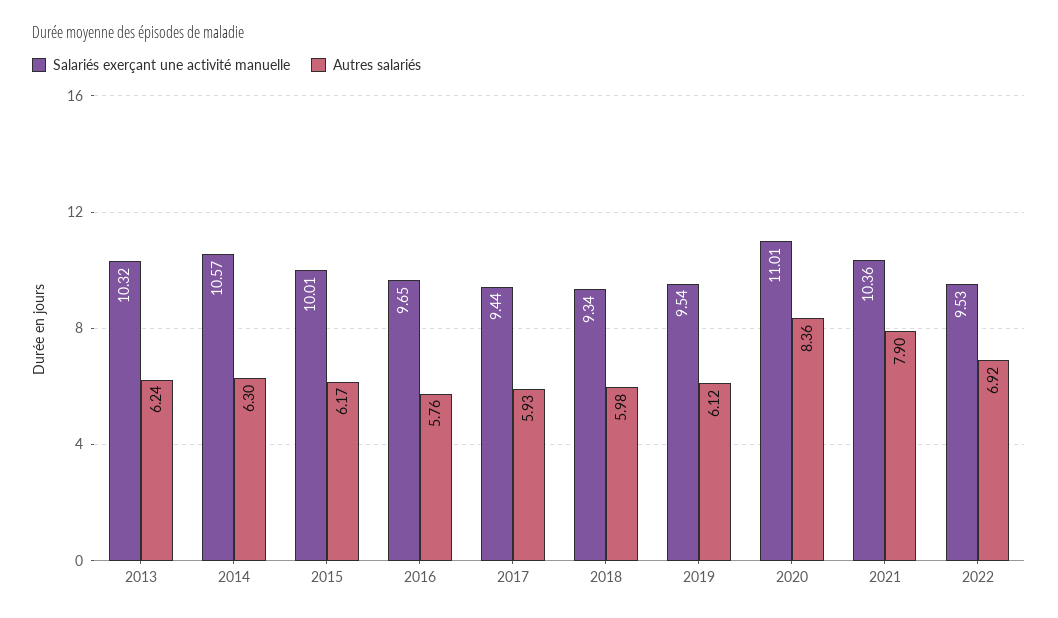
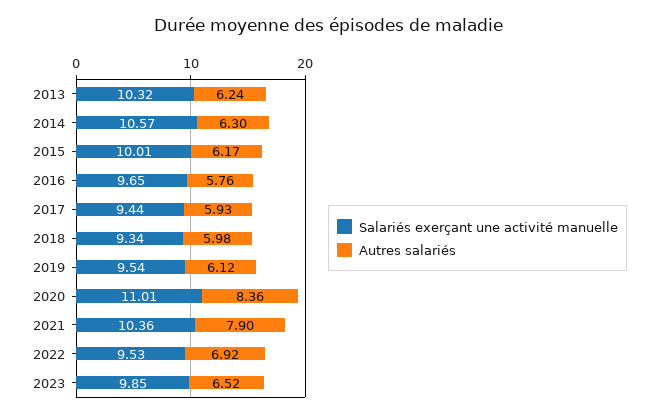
Salariés exerçant une activité manuelle, 2023: none -> 9.85
Autres salariés, 2023: none -> 6.52

